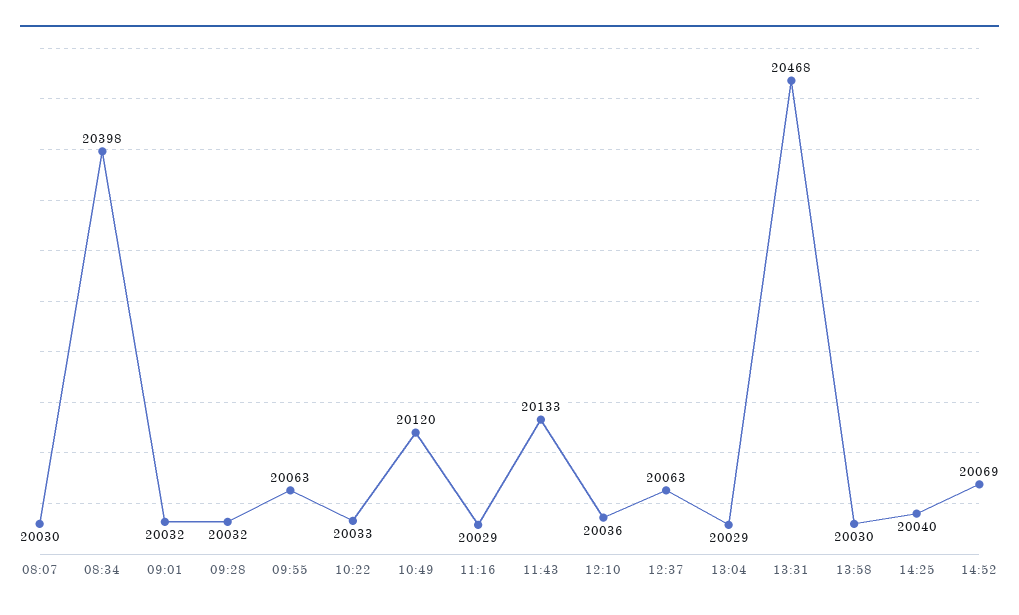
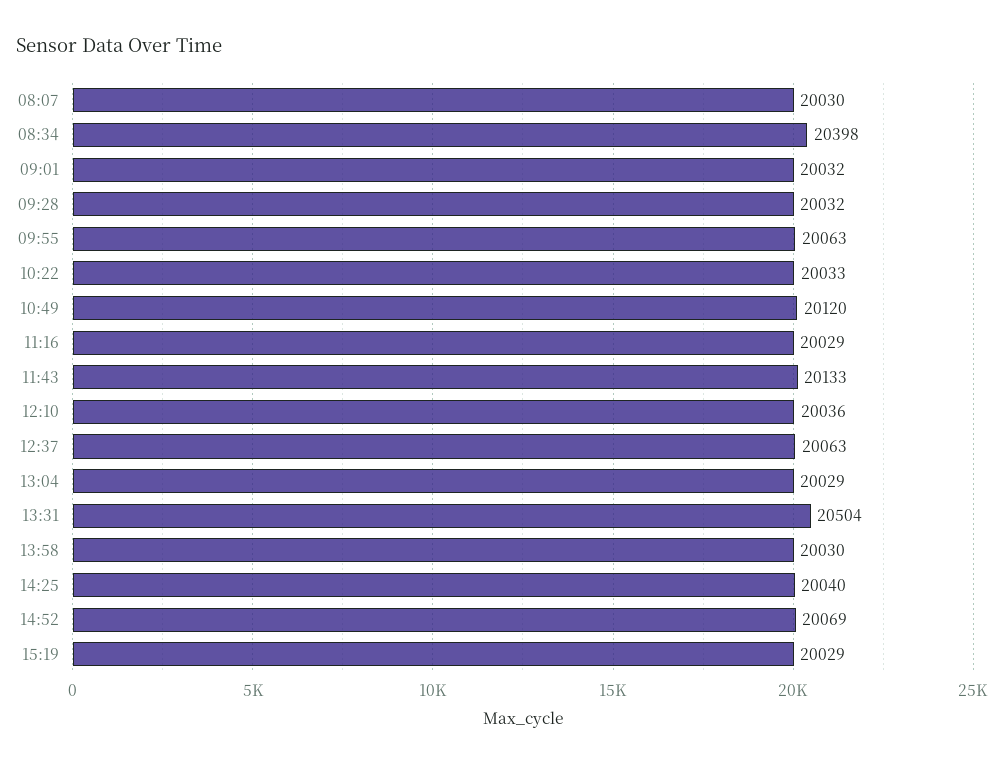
13:31: 20468 -> 20504
15:19: none -> 20029

